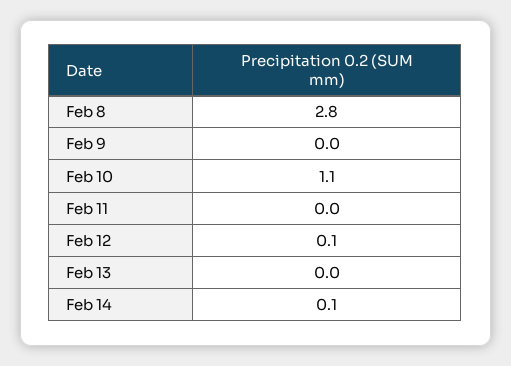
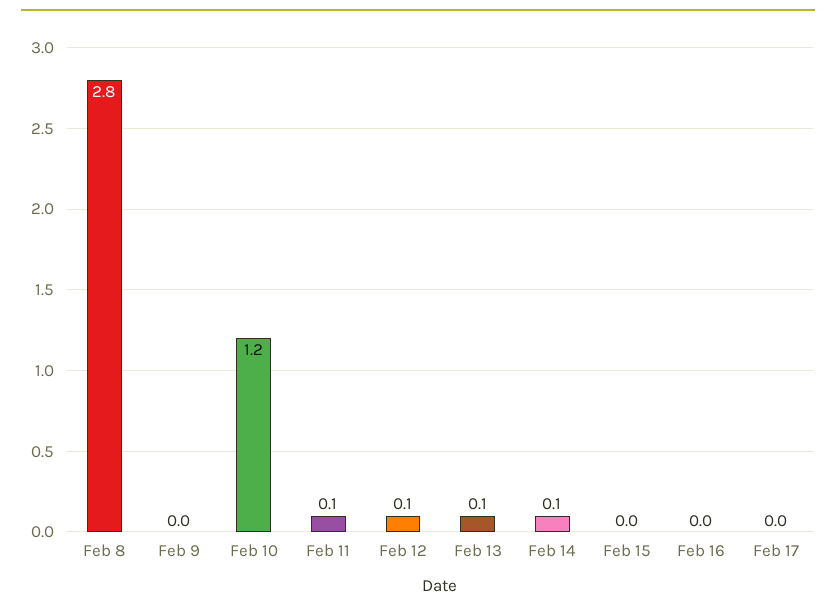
Feb 10: 1.1 -> 1.2
Feb 11: 0 -> 0.1
Feb 13: 0 -> 0.1
Feb 15: none -> 0
Feb 16: none -> 0
Feb 17: none -> 0

